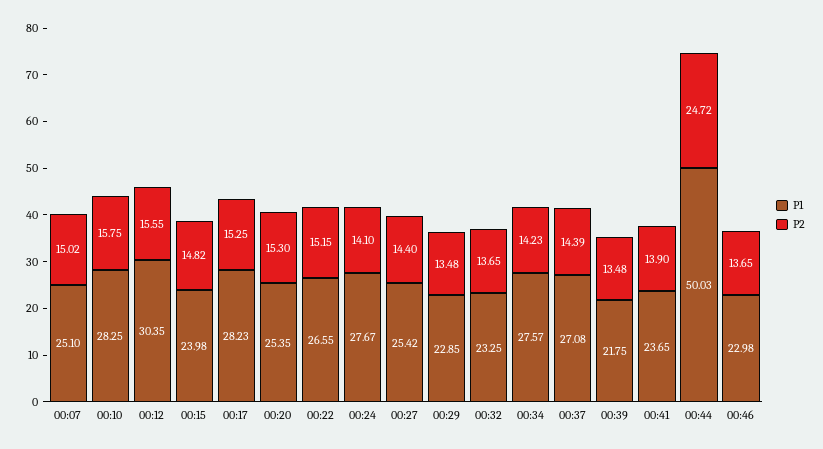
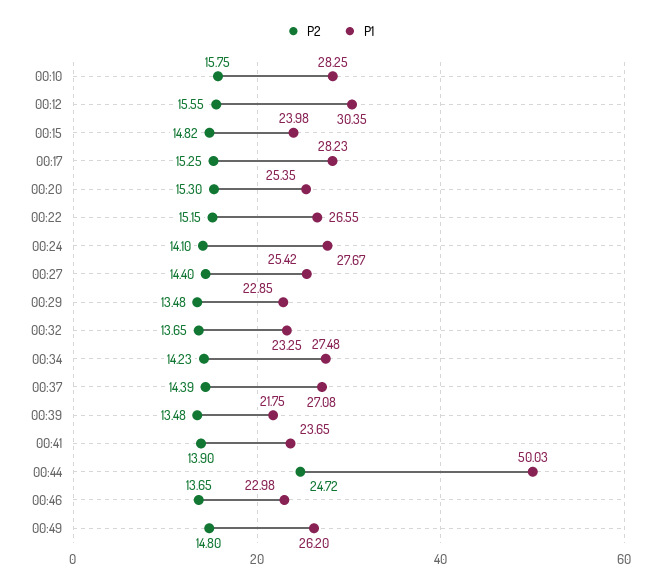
P1, 00:07: 25.1 -> none
P2, 00:07: 15.02 -> none
P1, 00:34: 27.57 -> 27.48
P2, 00:49: none -> 14.8
P1, 00:49: none -> 26.2

